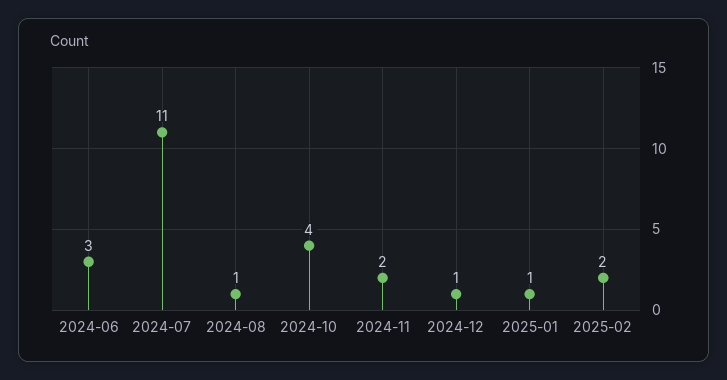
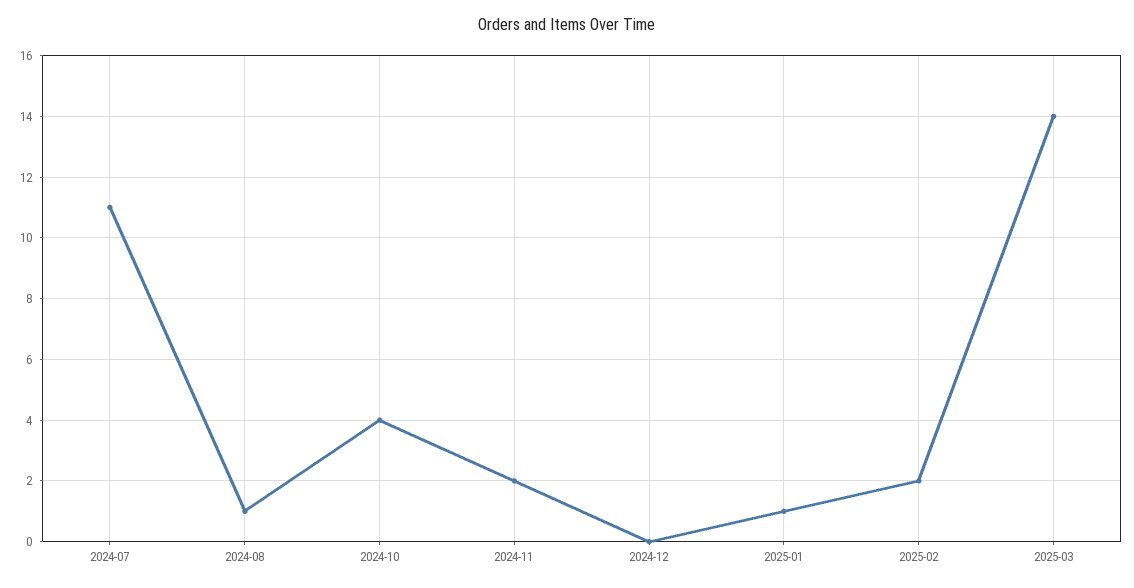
2024-06: 3 -> none
2024-12: 1 -> 0
2025-03: none -> 14

